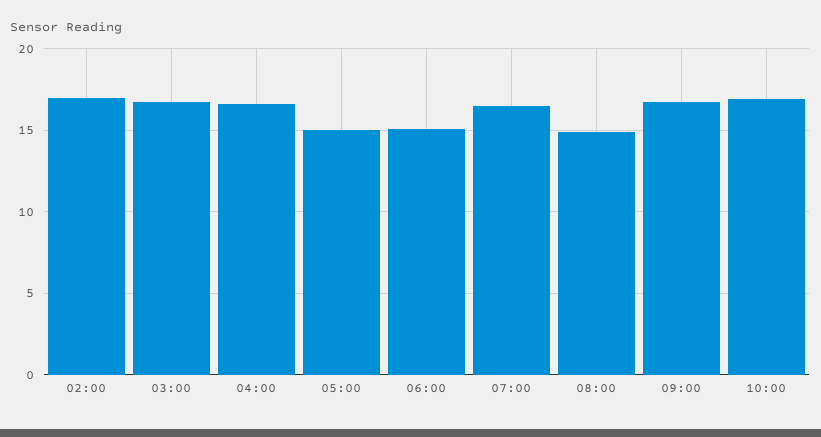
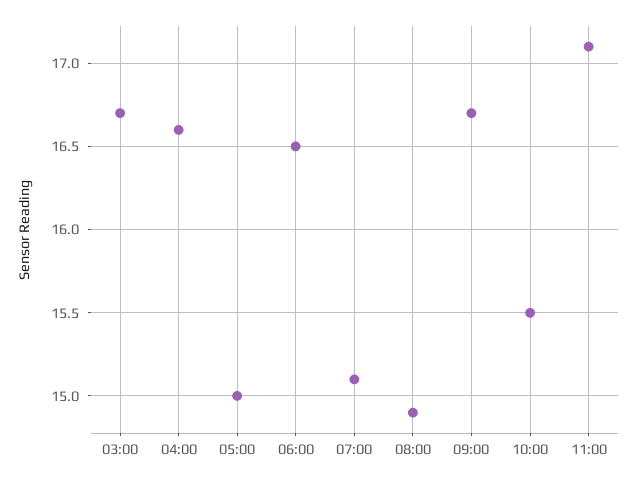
02:00: 17 -> none
06:00: 15 -> 16.5
07:00: 16.5 -> 15.1
10:00: 17 -> 15.5
11:00: none -> 17.1

